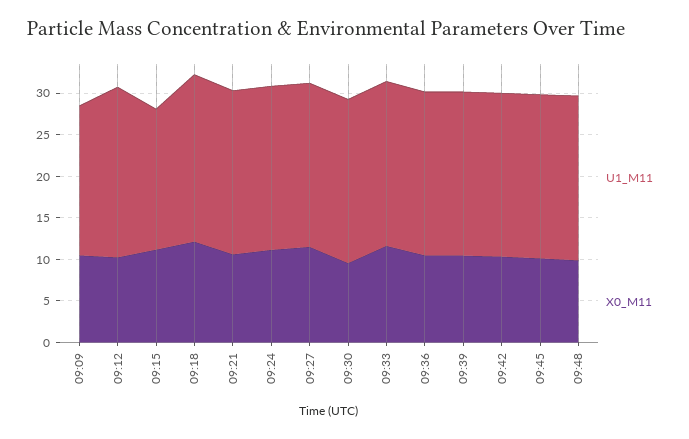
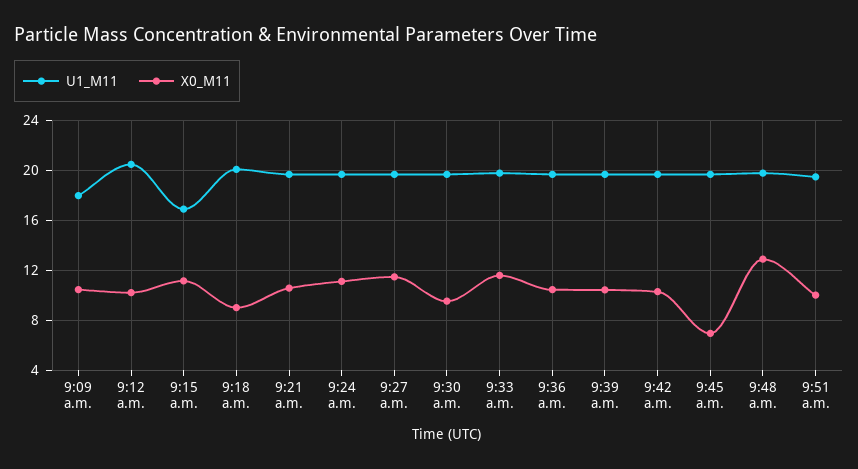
X0_M11, 09:18: 12 -> 9
X0_M11, 09:45: 10 -> 7
X0_M11, 09:48: 10 -> 13
U1_M11, 9:51 a.m.: none -> 19.5
X0_M11, 9:51 a.m.: none -> 10

